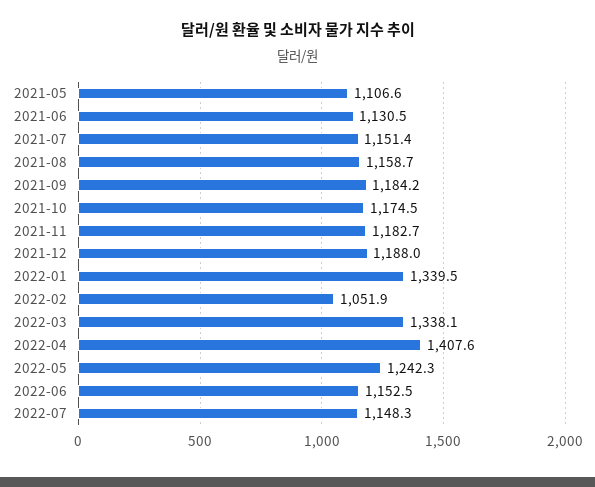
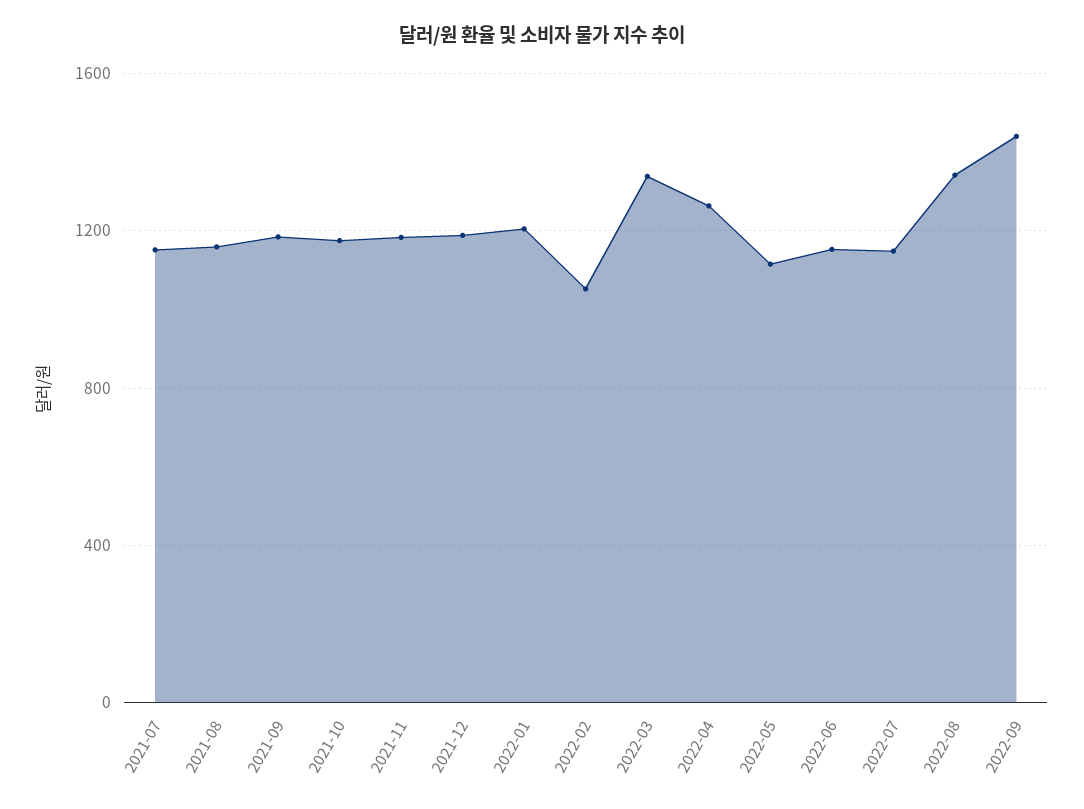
2021-05: 1106.6 -> none
2021-06: 1130.5 -> none
2022-01: 1339.5 -> 1200
2022-04: 1407.6 -> 1250
2022-05: 1242.3 -> 1100
2022-08: none -> 1350
2022-09: none -> 1450

